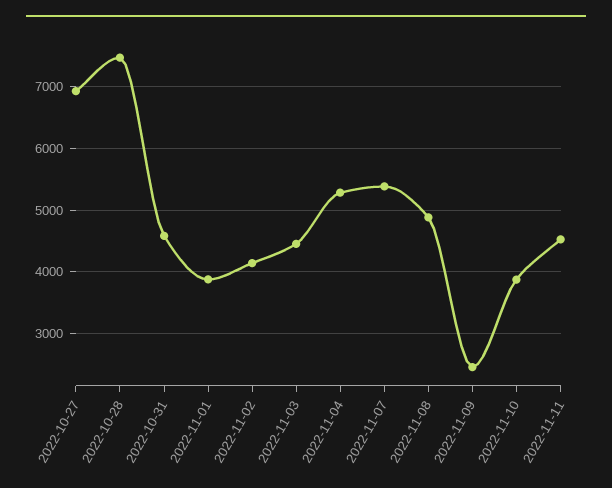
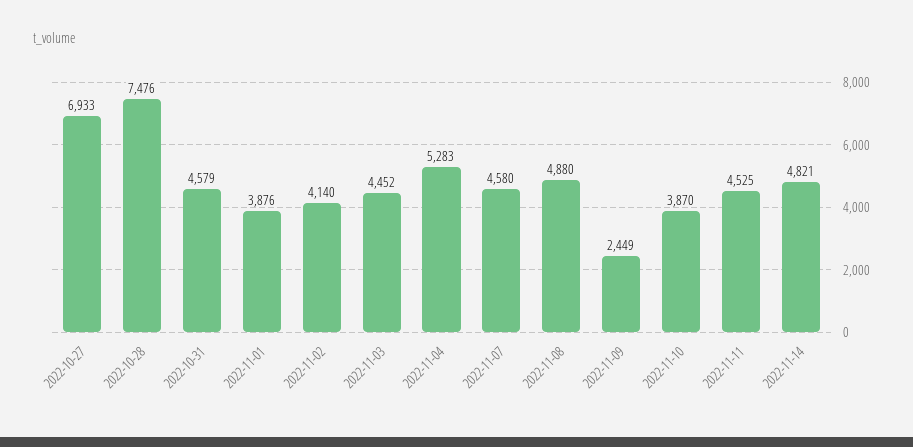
2022-11-07: 5400 -> 4580
2022-11-14: none -> 4821

